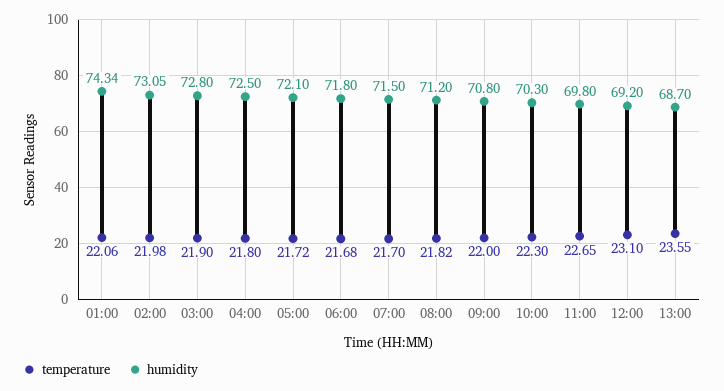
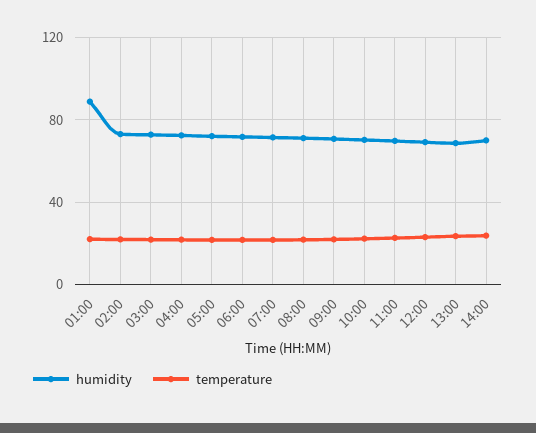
humidity, 01:00: 74.34 -> 90
humidity, 14:00: none -> 70
temperature, 14:00: none -> 25

